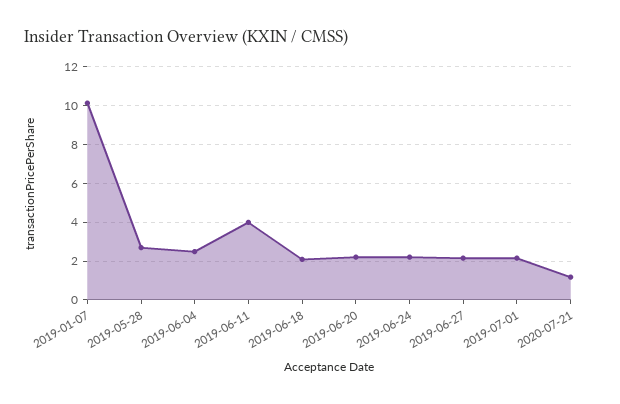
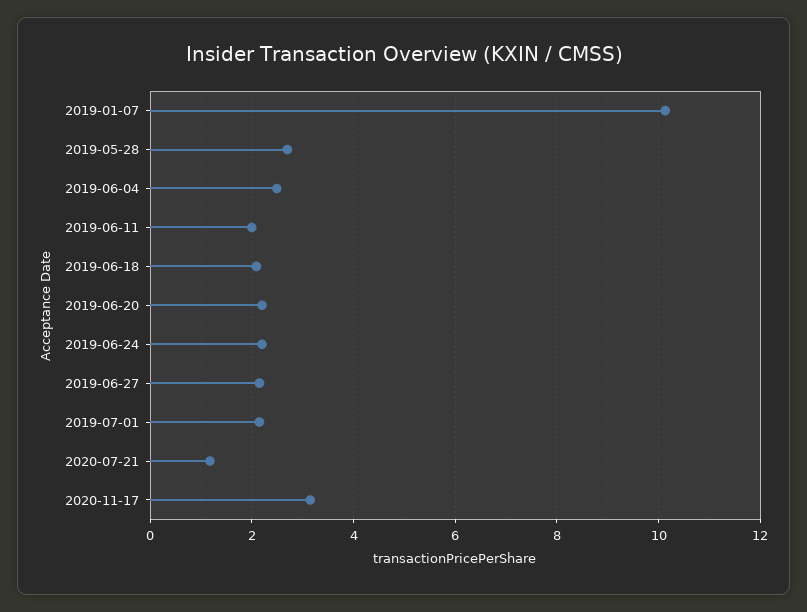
2019-06-11: 4 -> 2
2020-11-17: none -> 3.2

